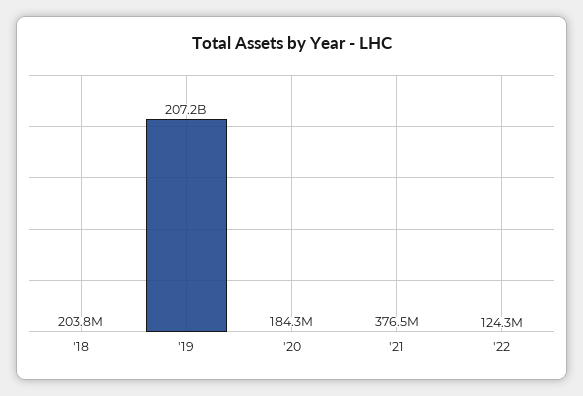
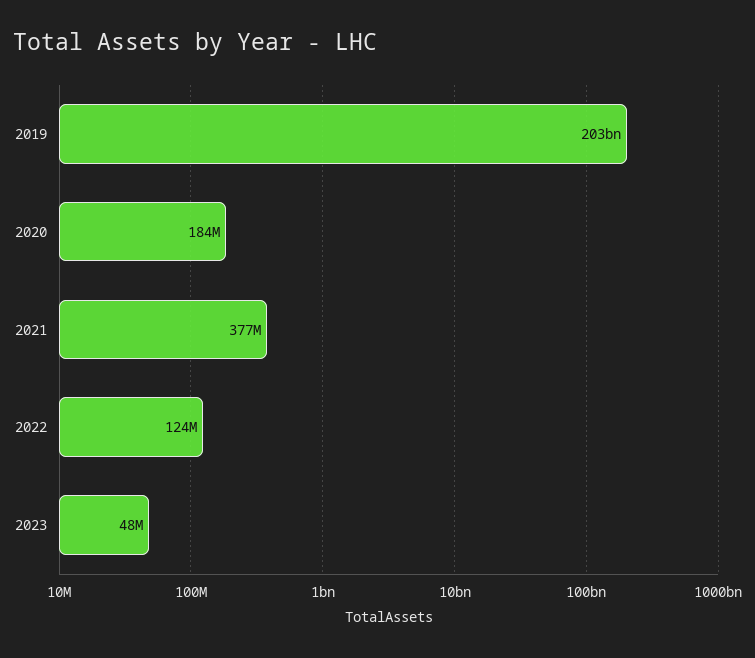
'18: 203800000 -> none
'19: 207200000000 -> 203000000000
2023: none -> 48000000

